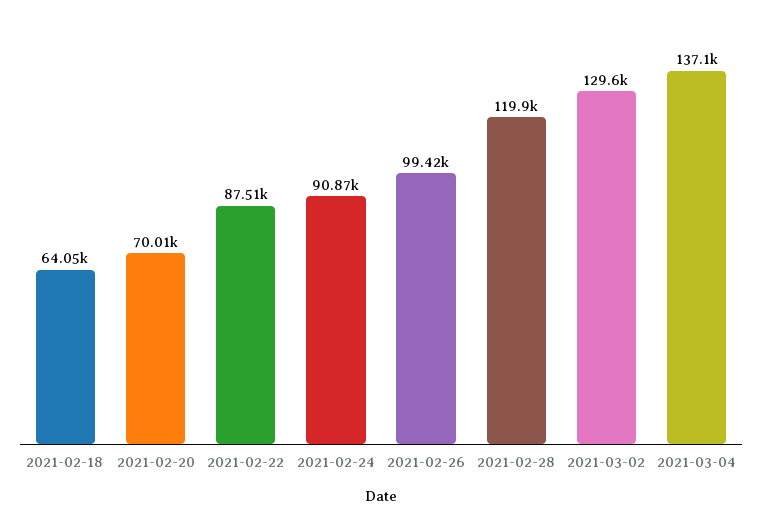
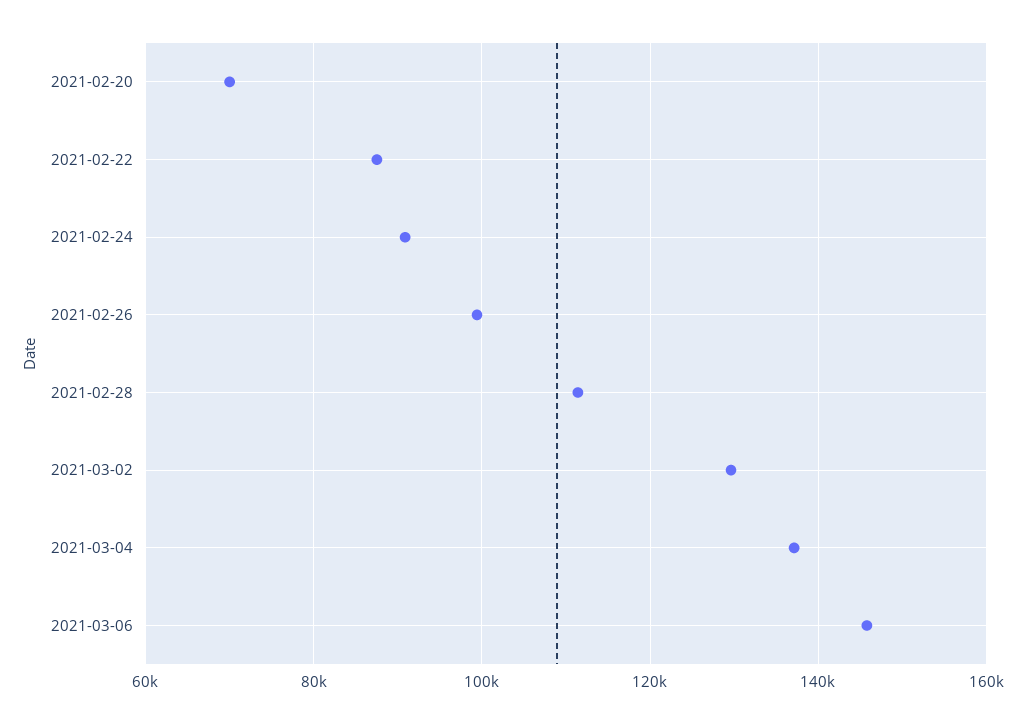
2021-02-18: 64050 -> none
2021-02-28: 119900 -> 112000
2021-03-06: none -> 146000

